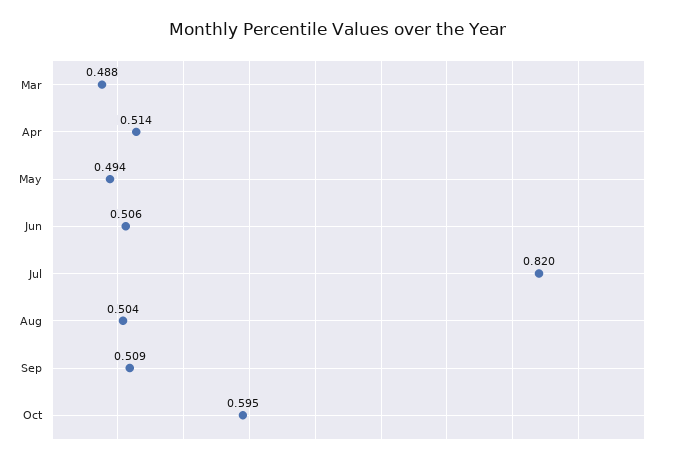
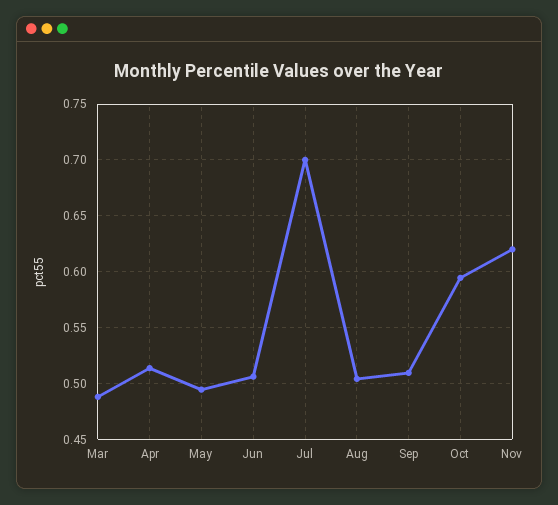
Jul: 0.82 -> 0.7
Nov: none -> 0.62

